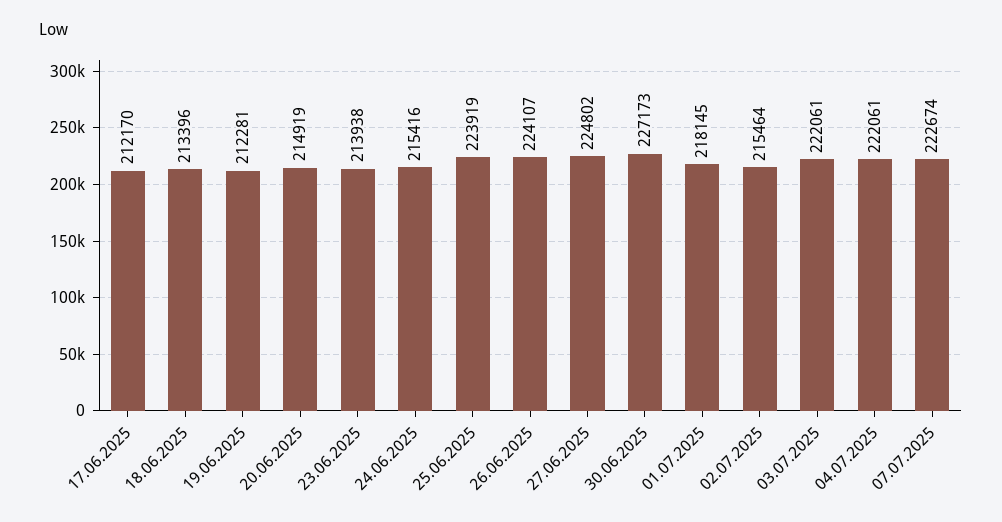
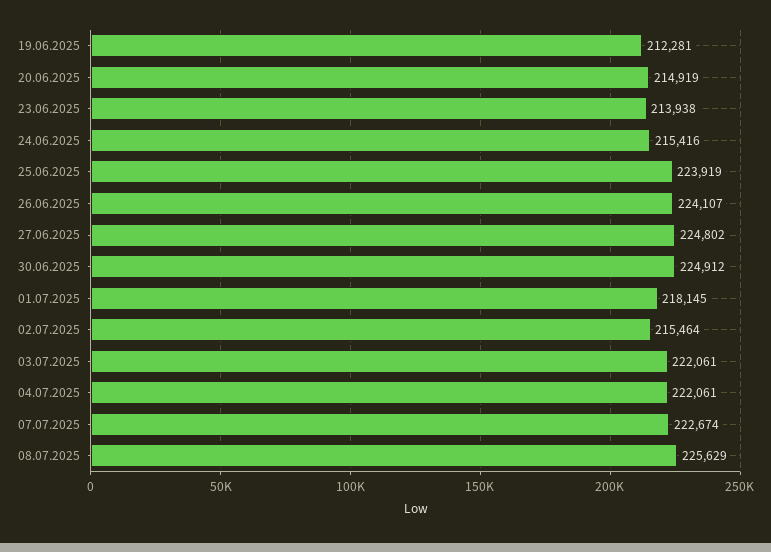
17.06.2025: 212170 -> none
18.06.2025: 213396 -> none
30.06.2025: 227173 -> 224912
08.07.2025: none -> 225629

